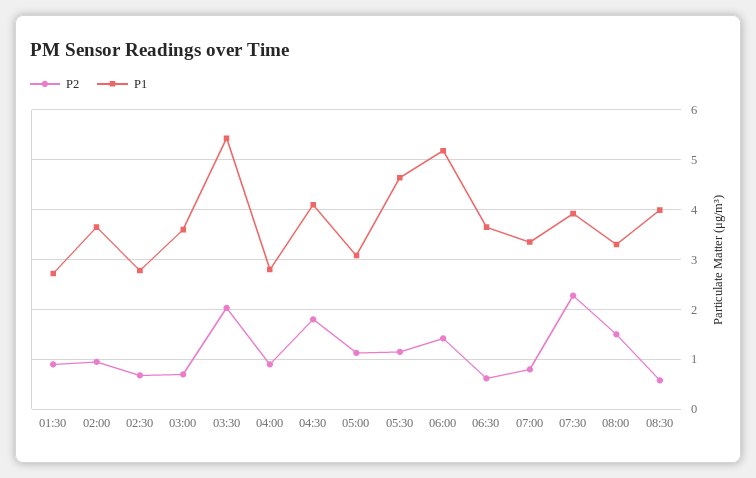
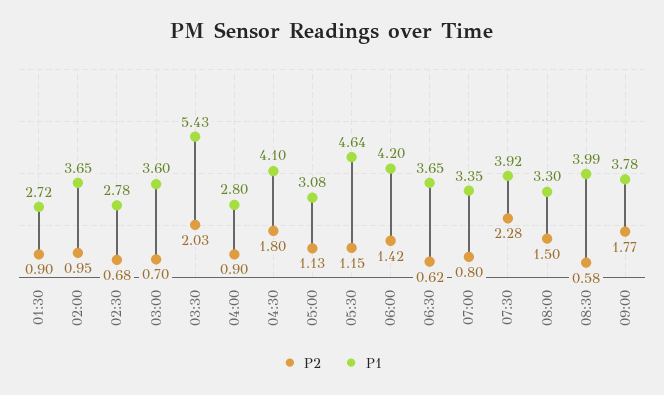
P1, 06:00: 5.2 -> 4.2
P2, 09:00: none -> 1.77
P1, 09:00: none -> 3.78

